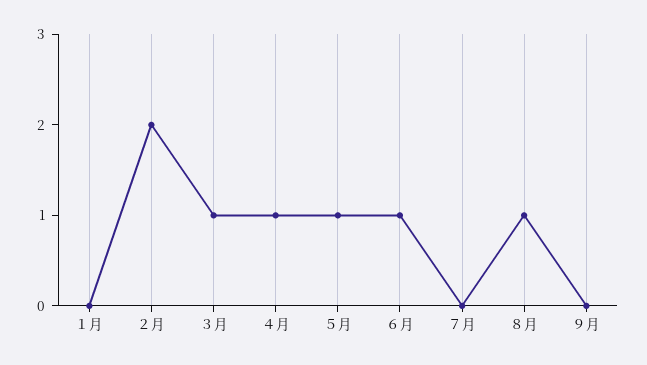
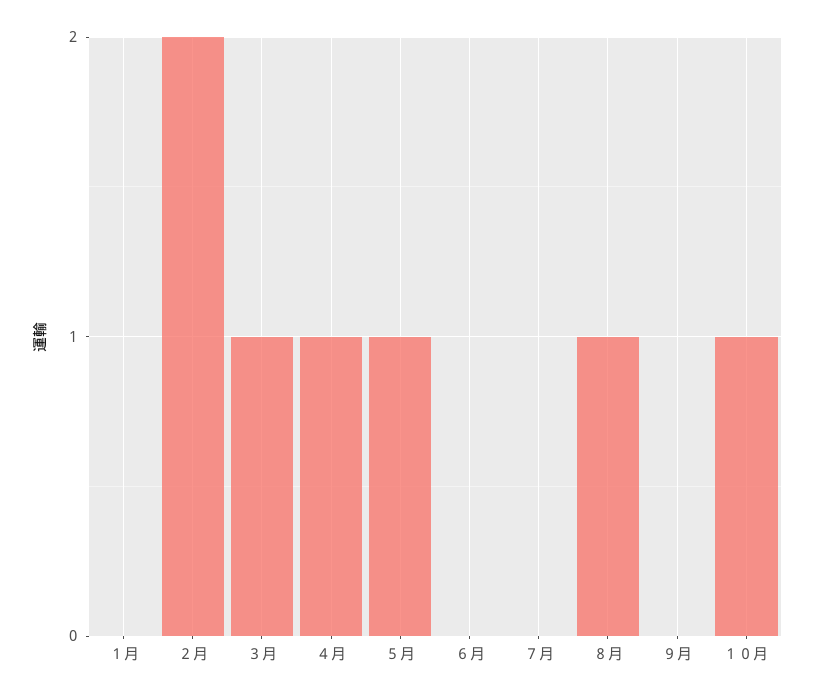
６月: 1 -> 0
１０月: none -> 1

